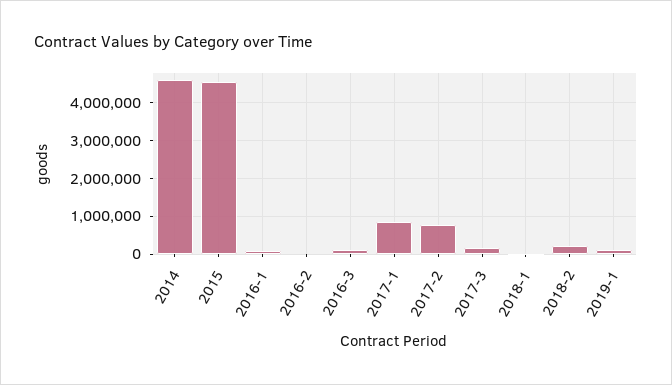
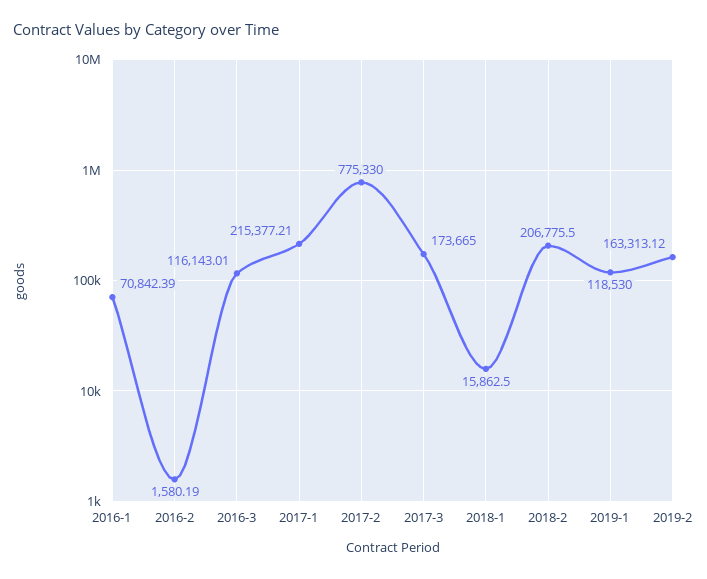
2014: 4600000 -> none
2015: 4600000 -> none
2017-1: 800000 -> 215377.21
2019-2: none -> 163313.12

